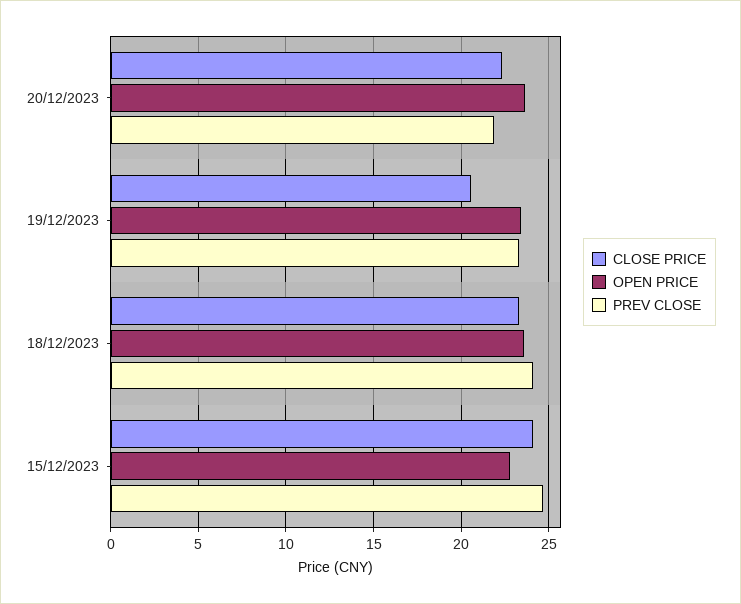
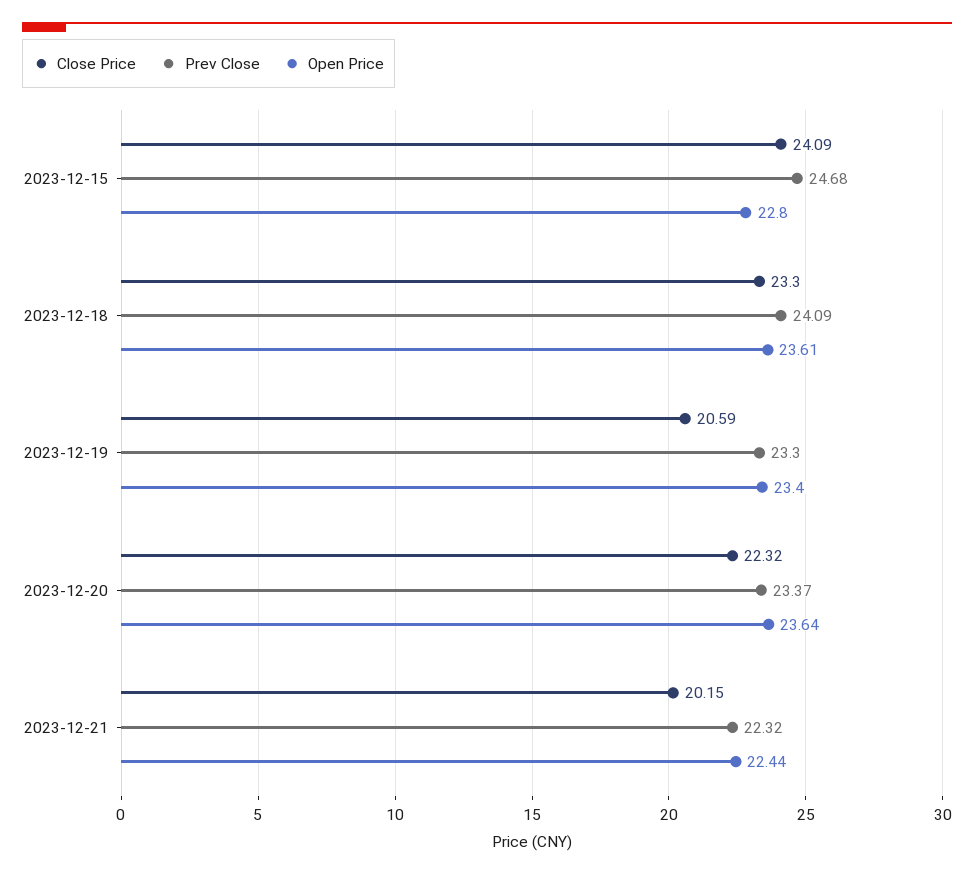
PREV CLOSE, 20/12/2023: 22 -> 23.37
CLOSE PRICE, 2023-12-21: none -> 20.15
PREV CLOSE, 2023-12-21: none -> 22.32
OPEN PRICE, 2023-12-21: none -> 22.44

